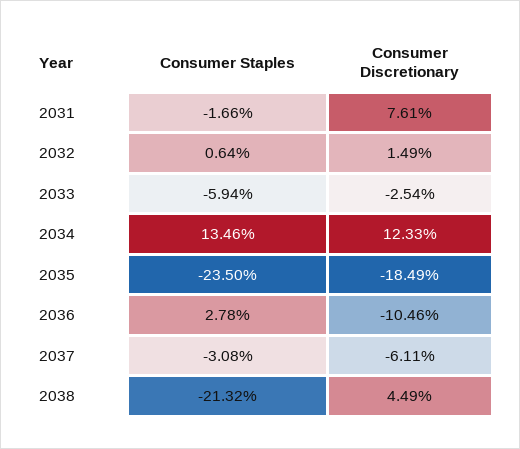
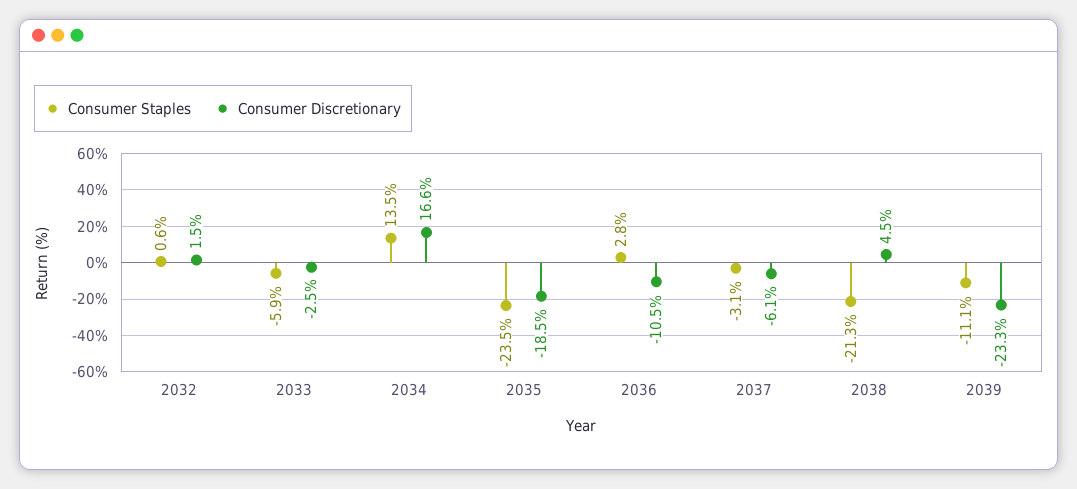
Consumer Staples, 2031: -1.66 -> none
Consumer Discretionary, 2031: 7.61 -> none
Consumer Discretionary, 2034: 12.33 -> 16.6
Consumer Staples, 2039: none -> -11.1
Consumer Discretionary, 2039: none -> -23.3

